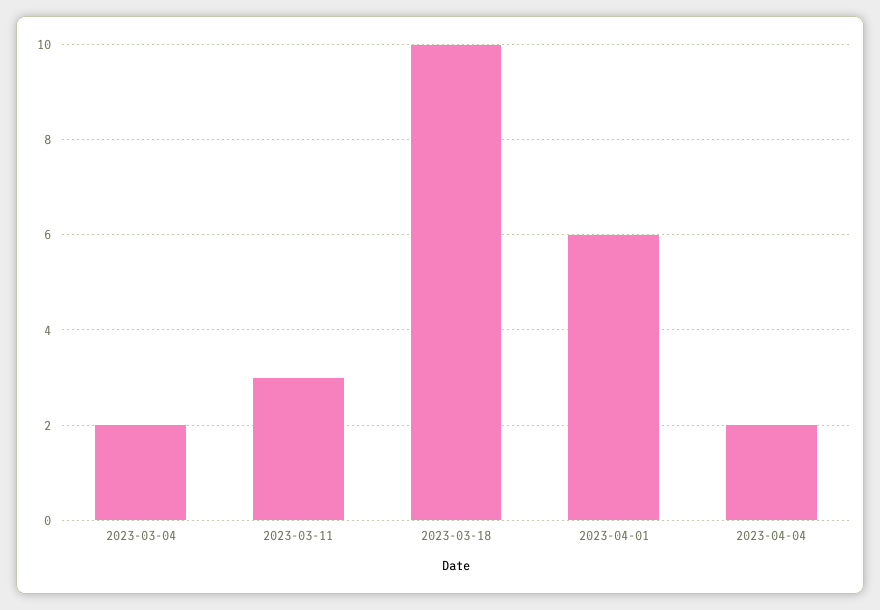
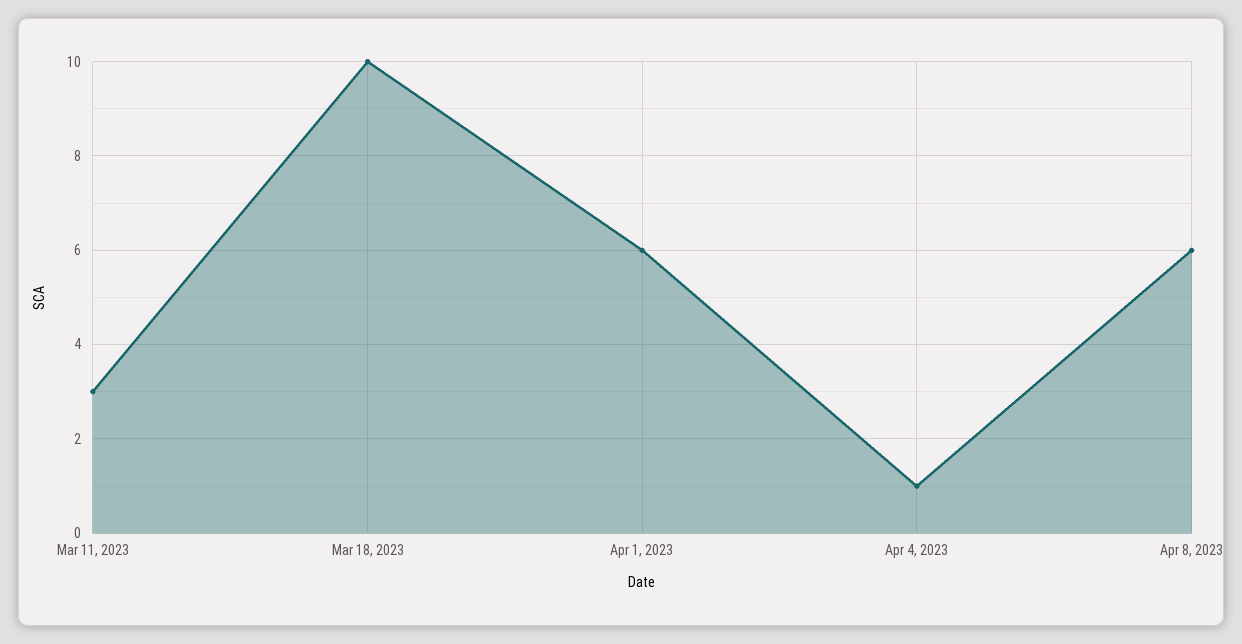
2023-03-04: 2 -> none
2023-04-04: 2 -> 1
Apr 8, 2023: none -> 6

